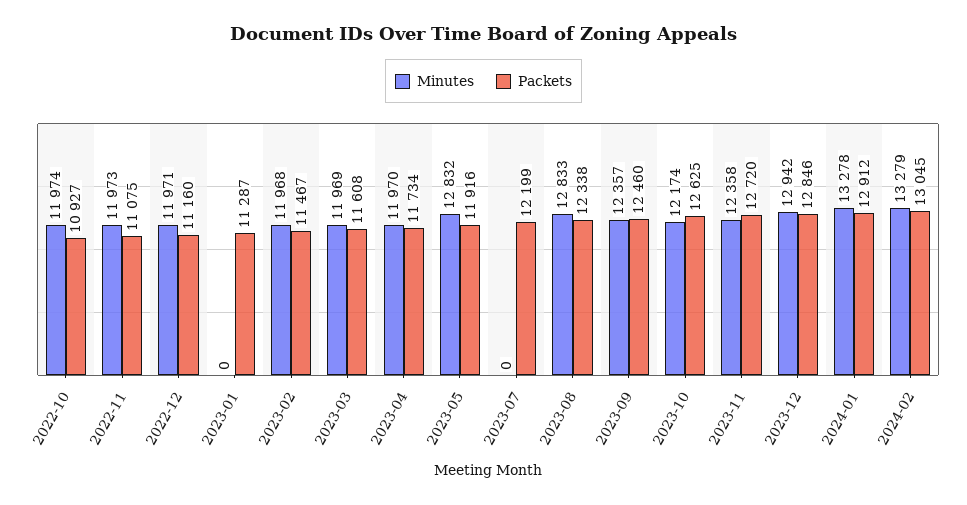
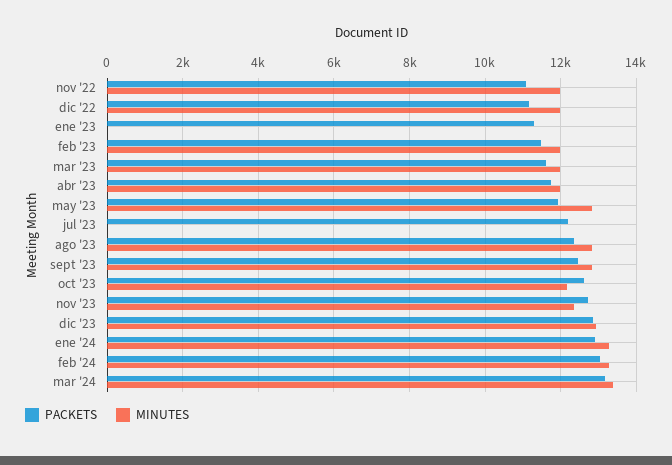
Minutes, 2022-10: 11974 -> none
Packets, 2022-10: 10927 -> none
Minutes, 2023-09: 12357 -> 12800
Packets, mar '24: none -> 13200
Minutes, mar '24: none -> 13400

